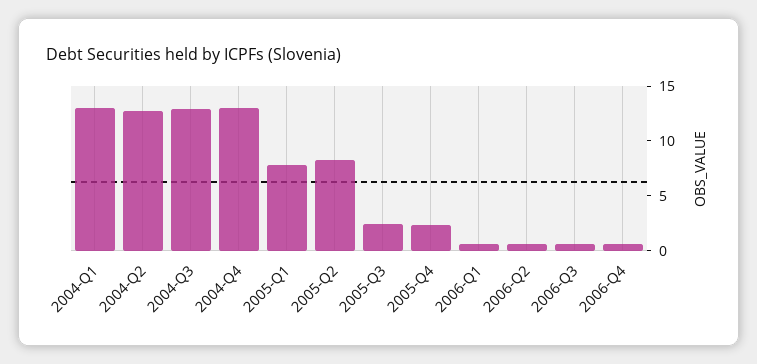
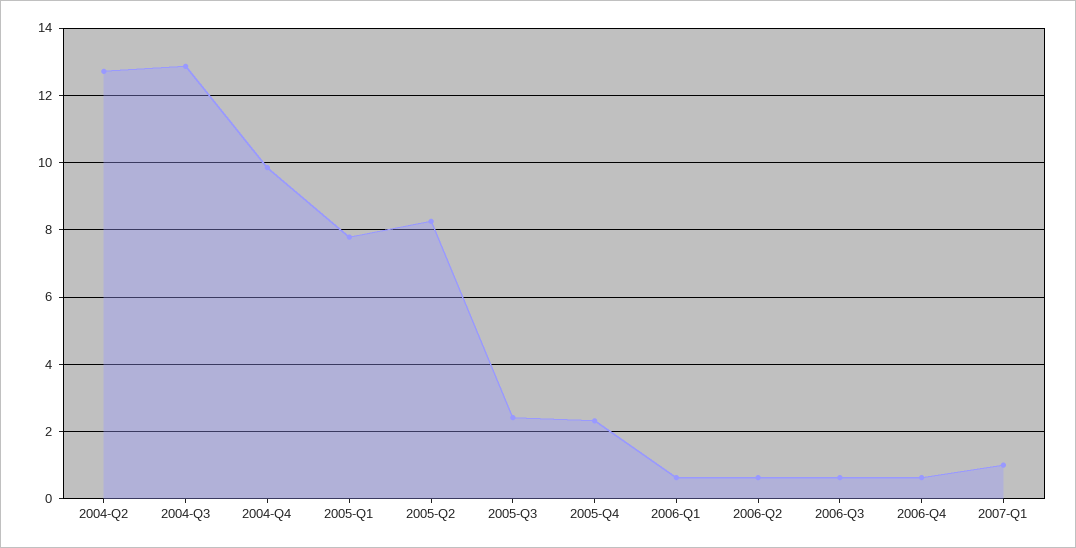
2004-Q1: 13 -> none
2004-Q4: 13 -> 9.8
2007-Q1: none -> 1

